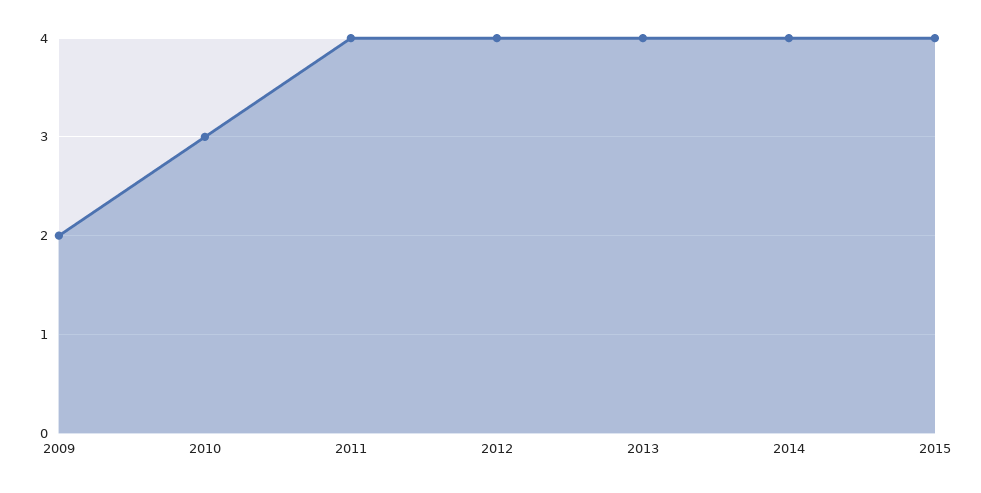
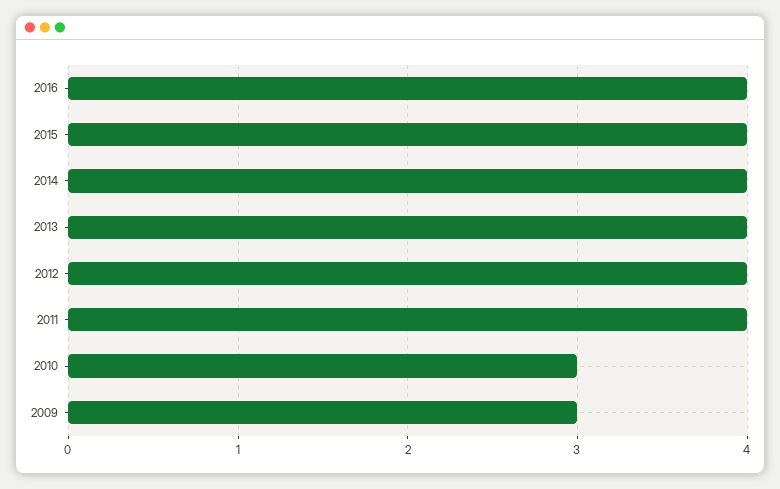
2009: 2 -> 3
2016: none -> 4

